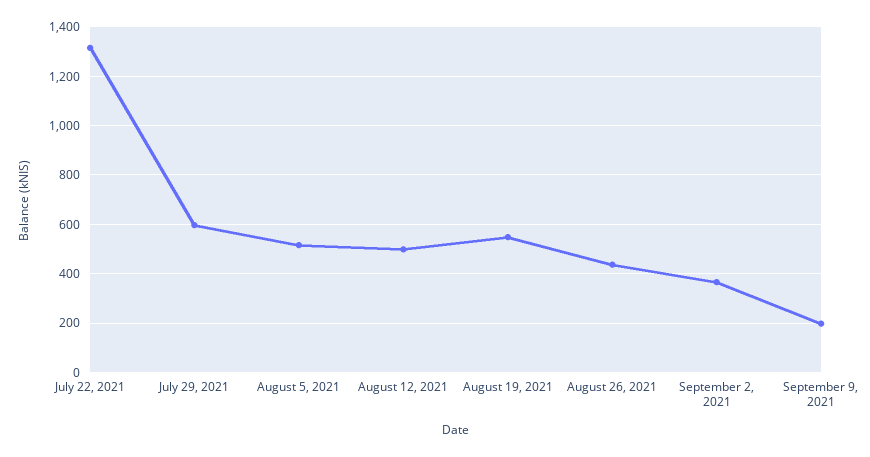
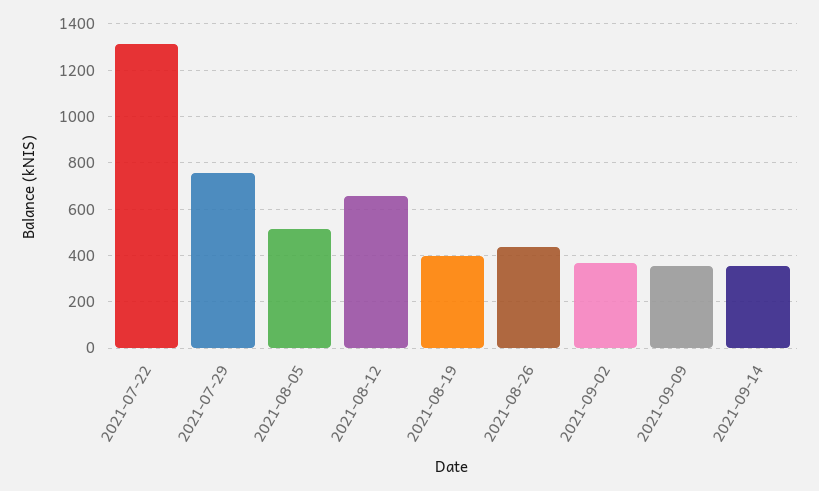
July 29, 2021: 600 -> 750
August 12, 2021: 500 -> 650
August 19, 2021: 550 -> 400
September 9, 2021: 200 -> 350
2021-09-14: none -> 350

